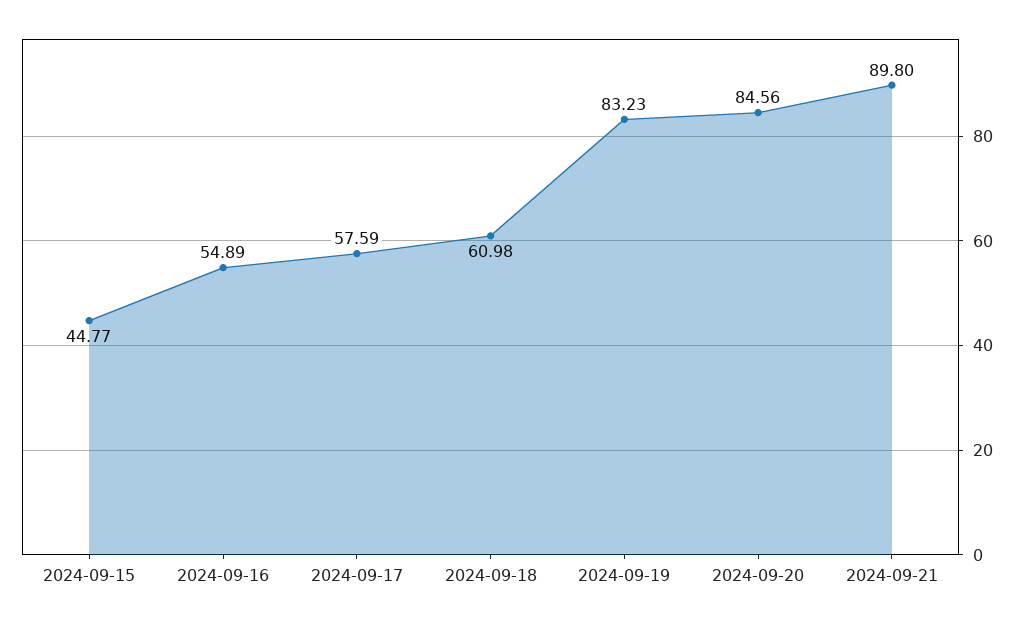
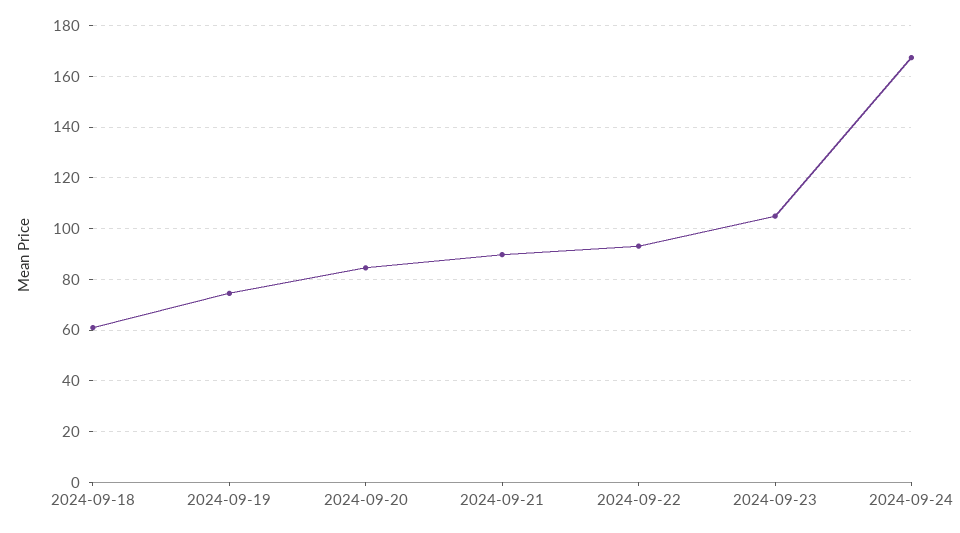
2024-09-15: 44.77 -> none
2024-09-16: 54.89 -> none
2024-09-17: 57.59 -> none
2024-09-19: 83.23 -> 75
2024-09-22: none -> 92.5
2024-09-23: none -> 105
2024-09-24: none -> 167.5

